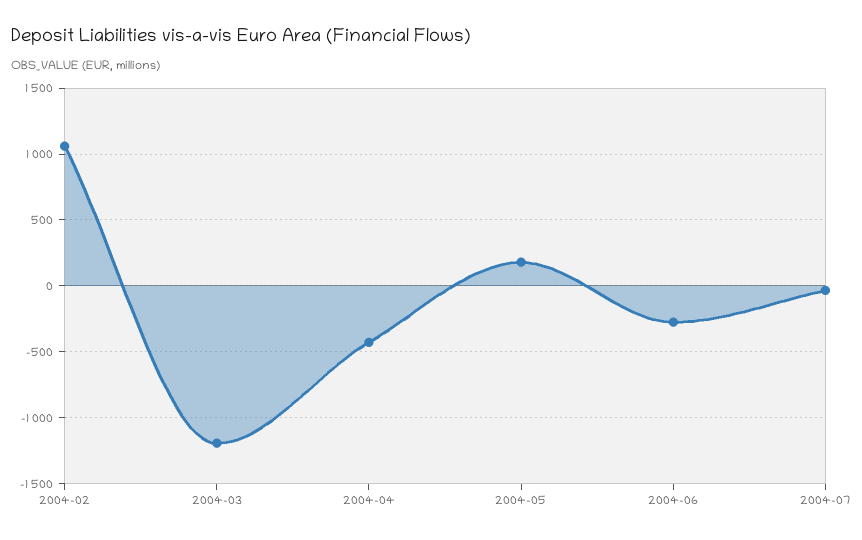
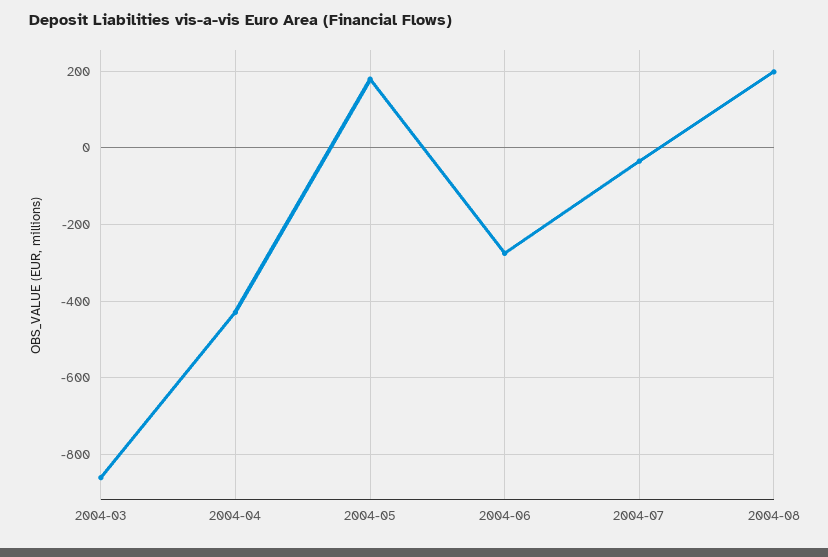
2004-02: 1050 -> none
2004-03: -1200 -> -860
2004-08: none -> 200

